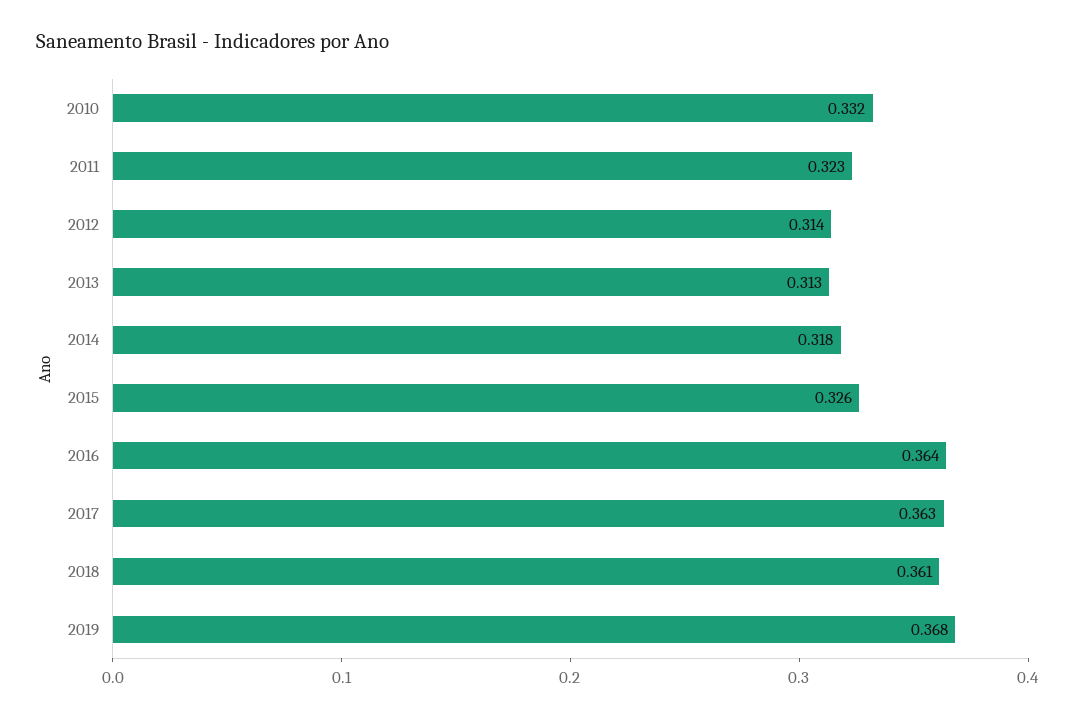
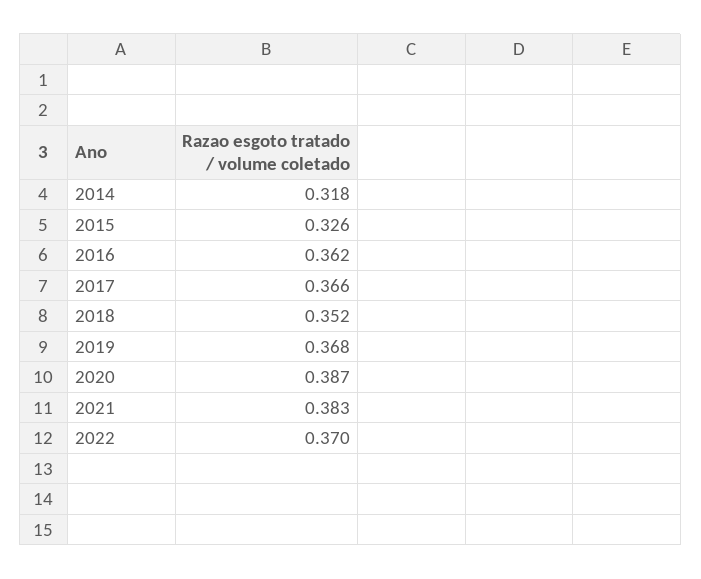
2010: 0.332 -> none
2011: 0.323 -> none
2012: 0.314 -> none
2013: 0.313 -> none
2016: 0.364 -> 0.362
2017: 0.363 -> 0.366
2018: 0.361 -> 0.352
2020: none -> 0.387
2021: none -> 0.383
2022: none -> 0.37

